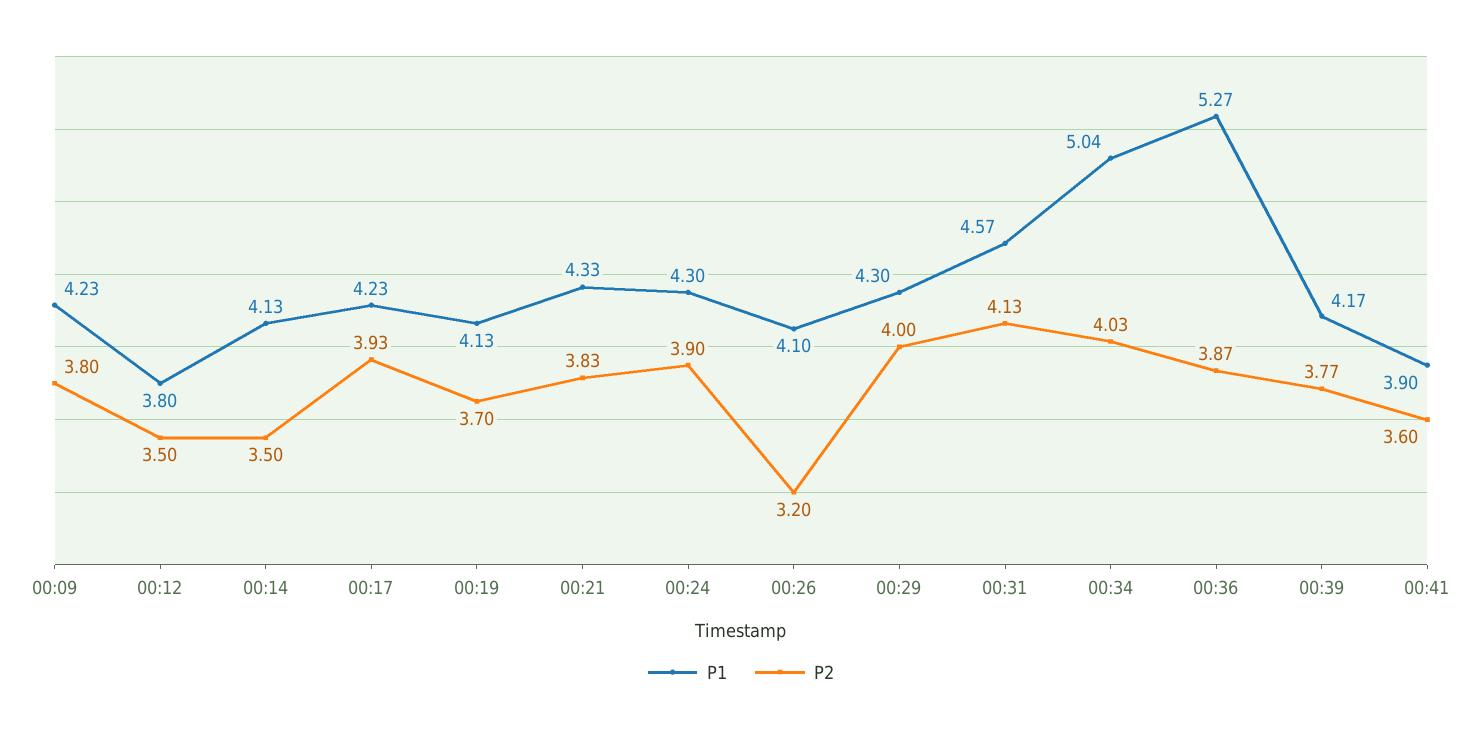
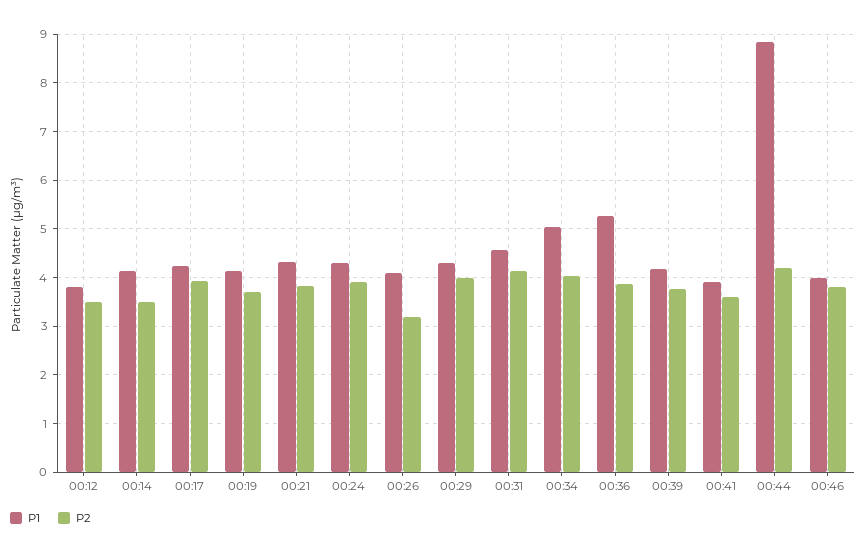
P1, 00:09: 4.23 -> none
P2, 00:09: 3.8 -> none
P1, 00:44: none -> 8.8
P2, 00:44: none -> 4.2
P1, 00:46: none -> 4
P2, 00:46: none -> 3.8

